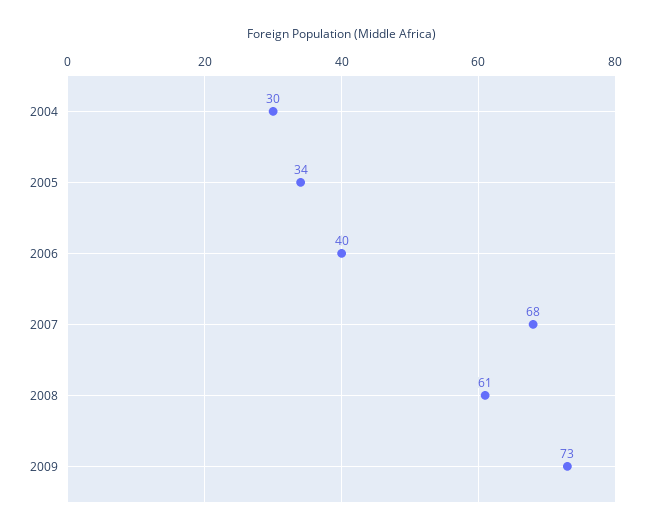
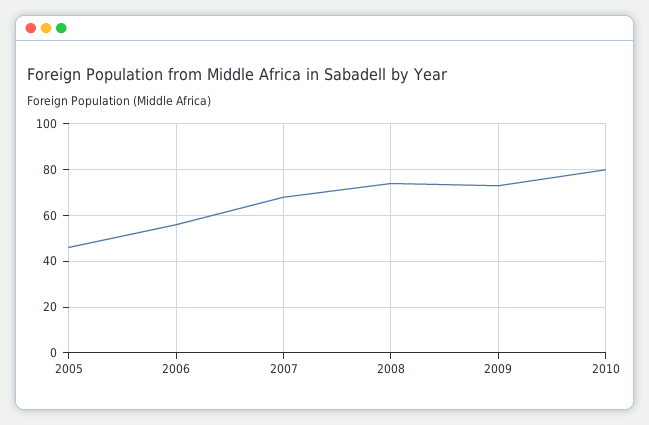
2004: 30 -> none
2005: 34 -> 45
2006: 40 -> 55
2008: 61 -> 75
2010: none -> 80

